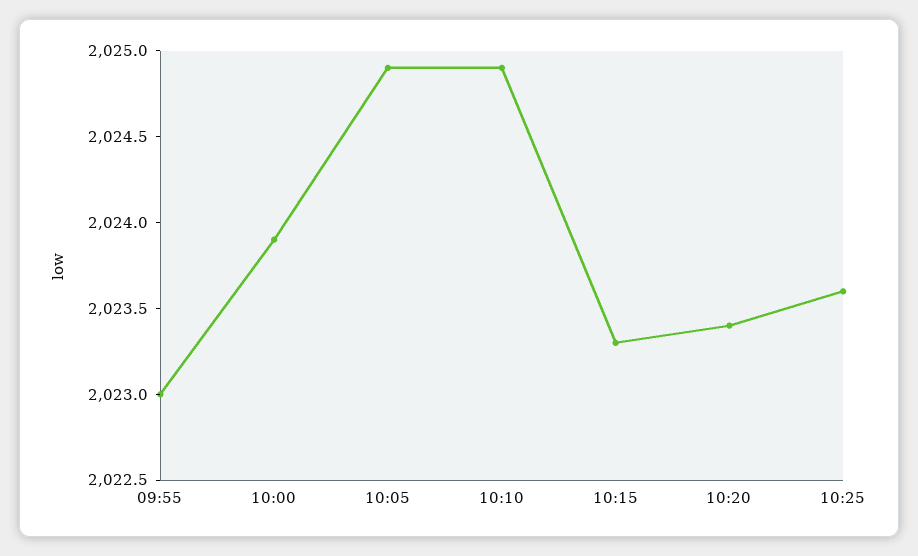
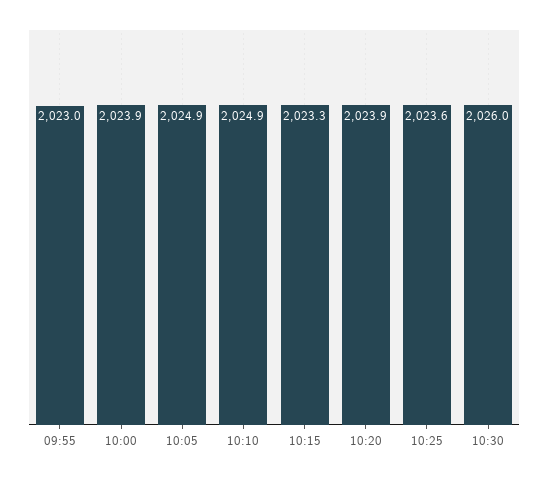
10:20: 2023.4 -> 2023.9
10:30: none -> 2026

